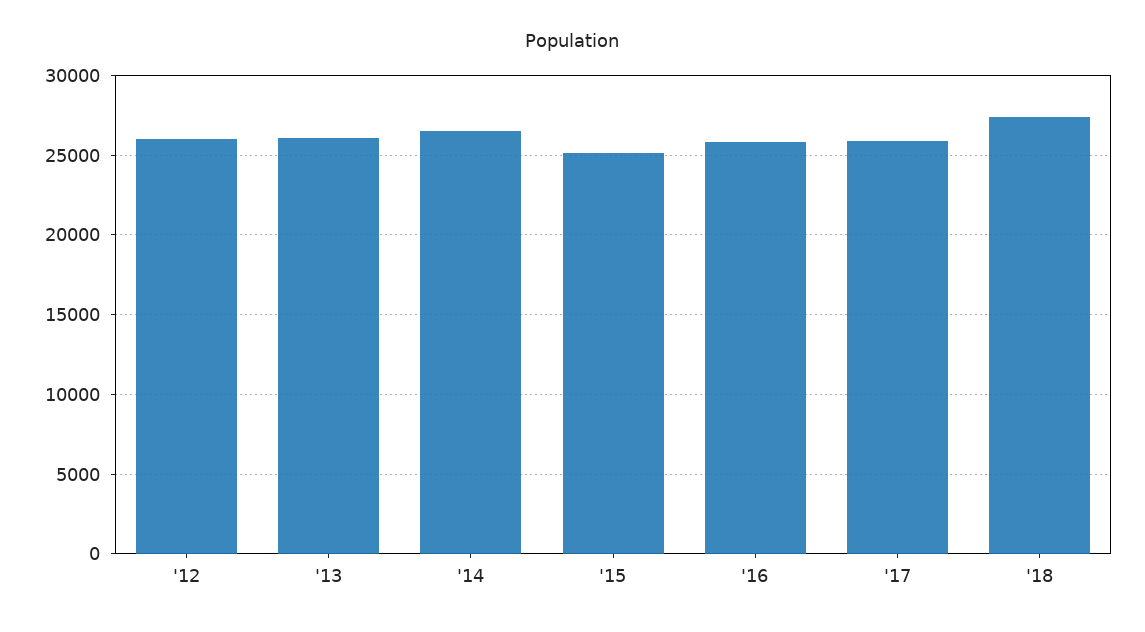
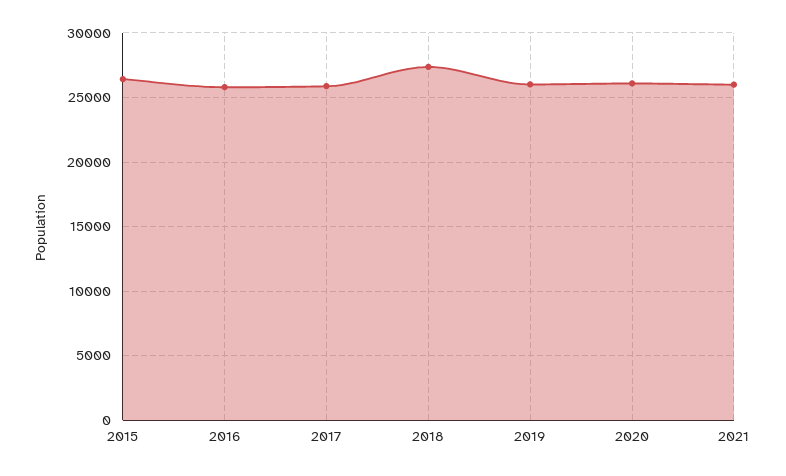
'12: 26000 -> none
'13: 26000 -> none
'14: 26500 -> none
'15: 25000 -> 26500
2019: none -> 26000
2020: none -> 26000
2021: none -> 26000

